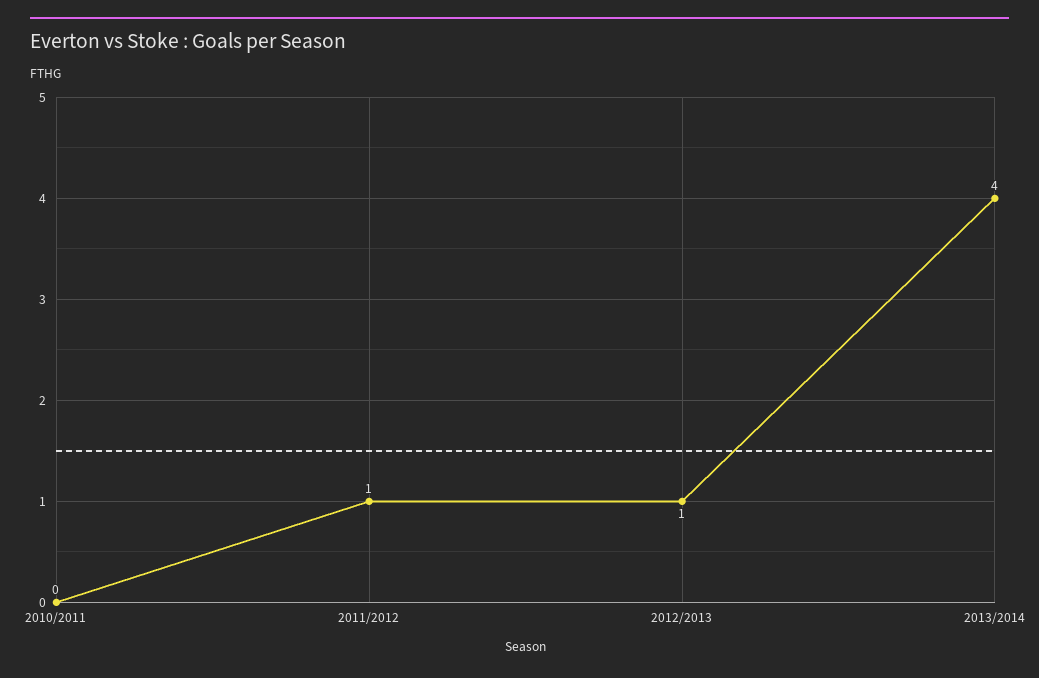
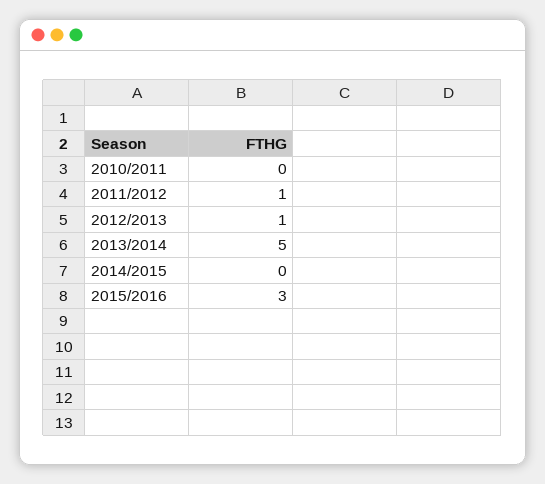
2013/2014: 4 -> 5
2014/2015: none -> 0
2015/2016: none -> 3

